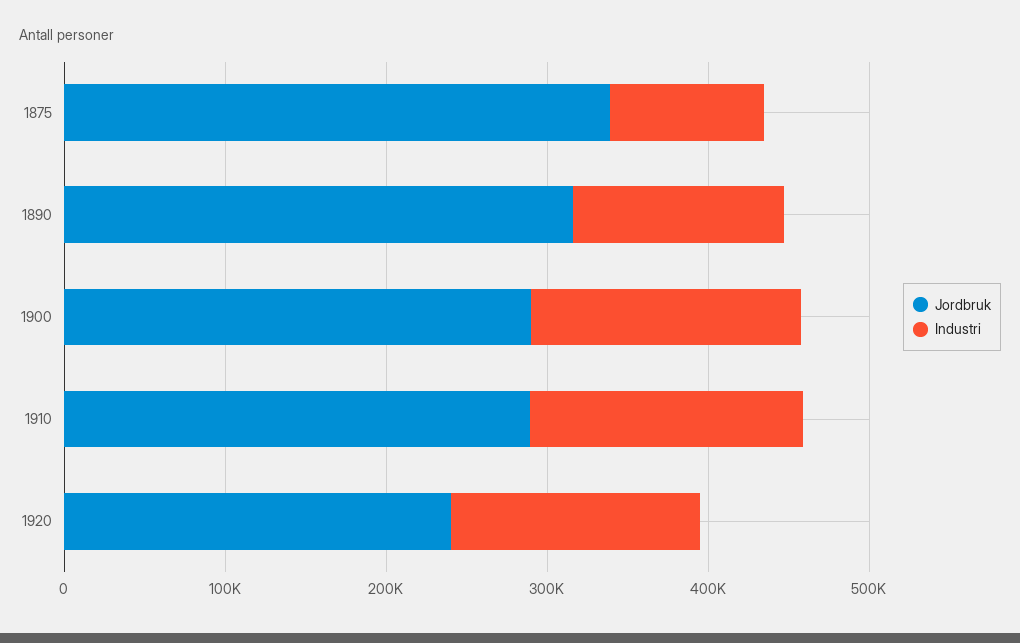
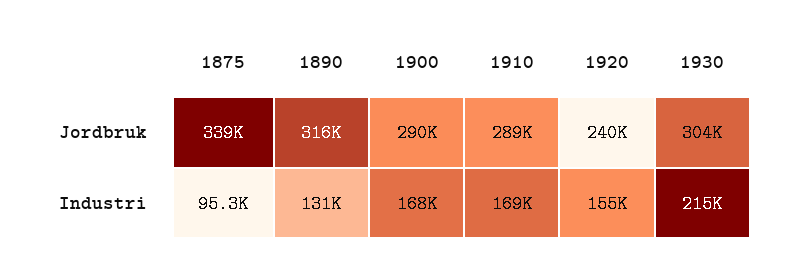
Jordbruk, 1930: none -> 304000
Industri, 1930: none -> 215000

